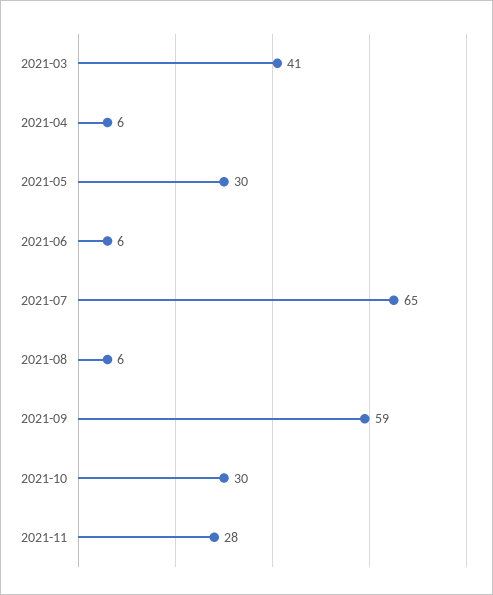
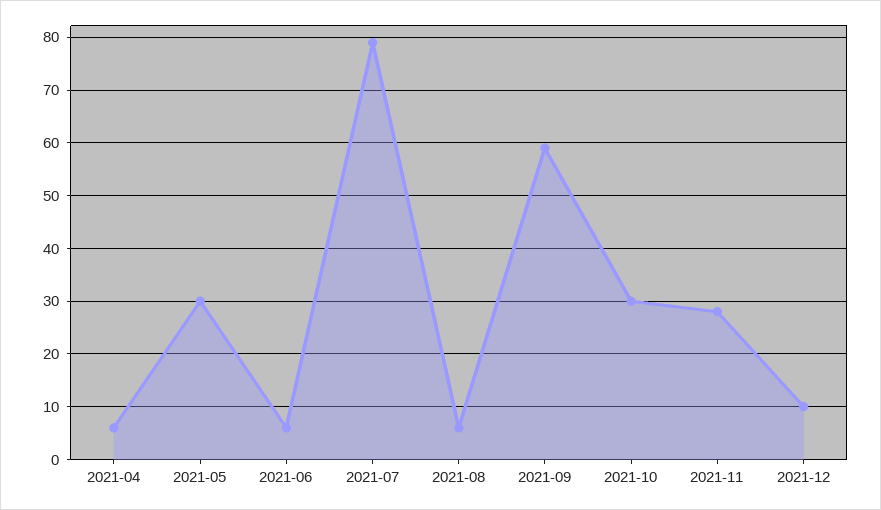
2021-03: 41 -> none
2021-07: 65 -> 80
2021-12: none -> 10

